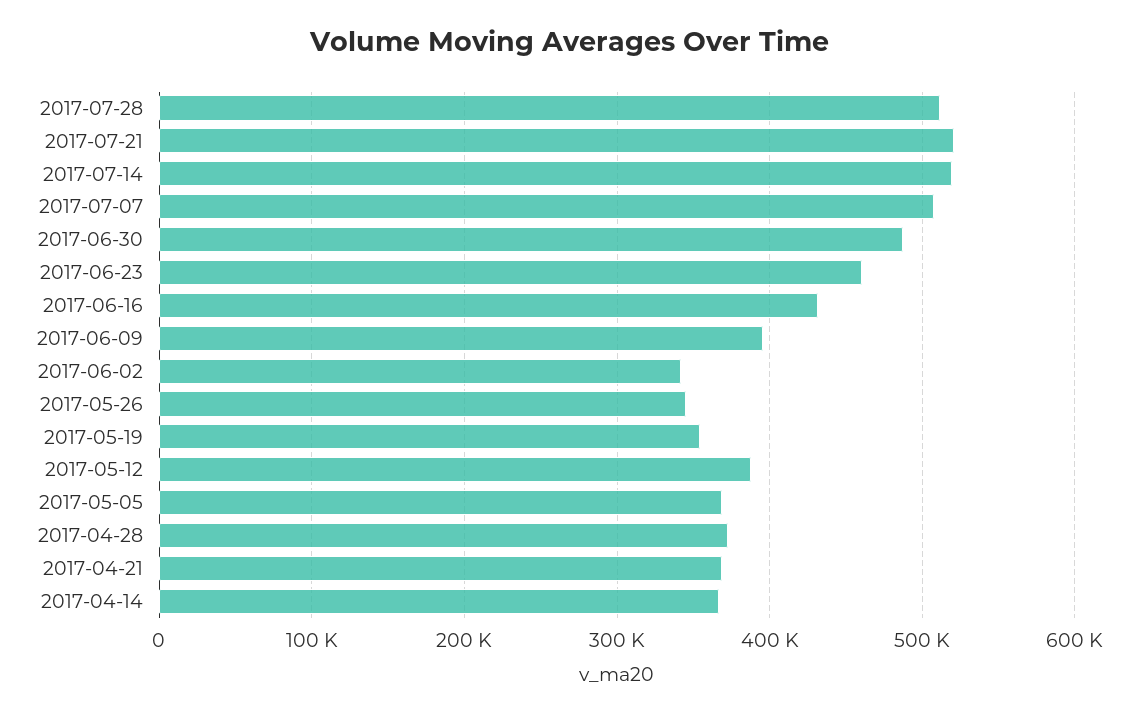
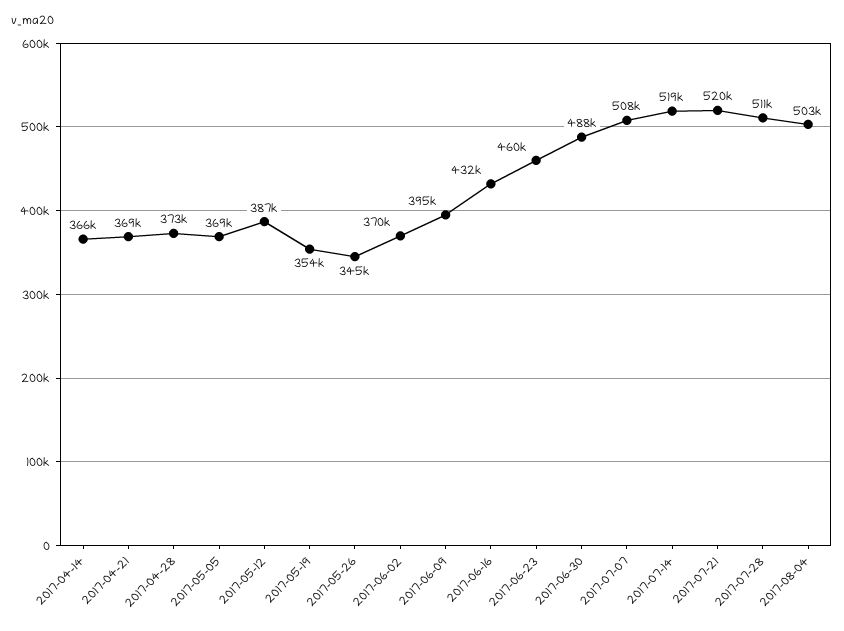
2017-06-02: 340000 -> 370000
2017-08-04: none -> 503000

